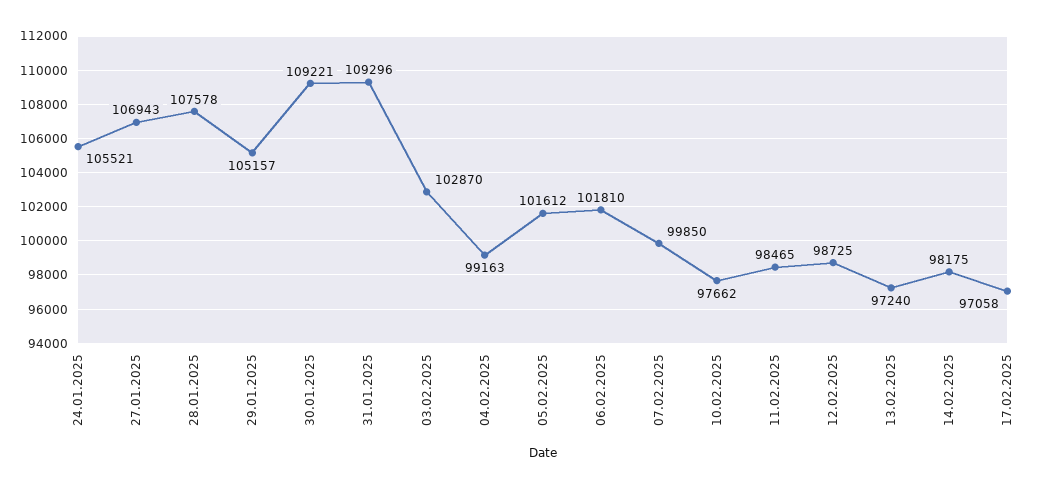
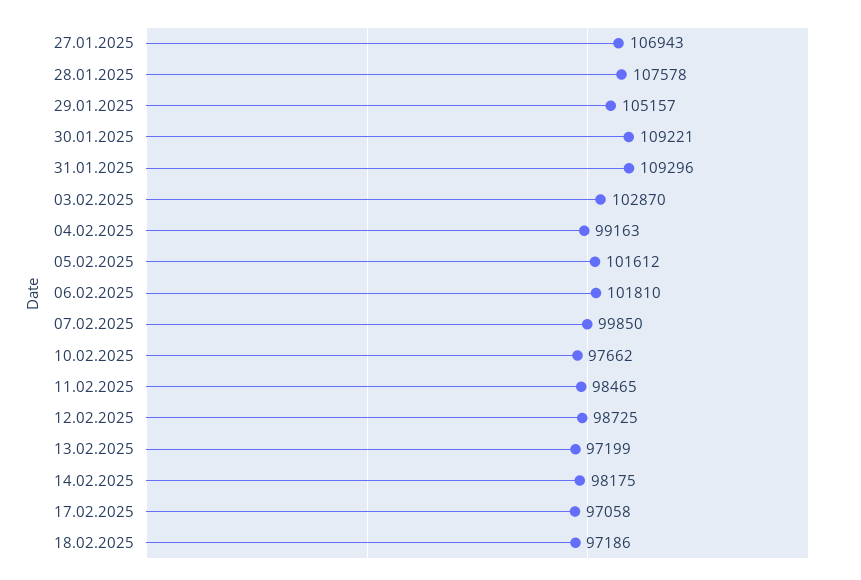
24.01.2025: 105521 -> none
13.02.2025: 97240 -> 97199
18.02.2025: none -> 97186

